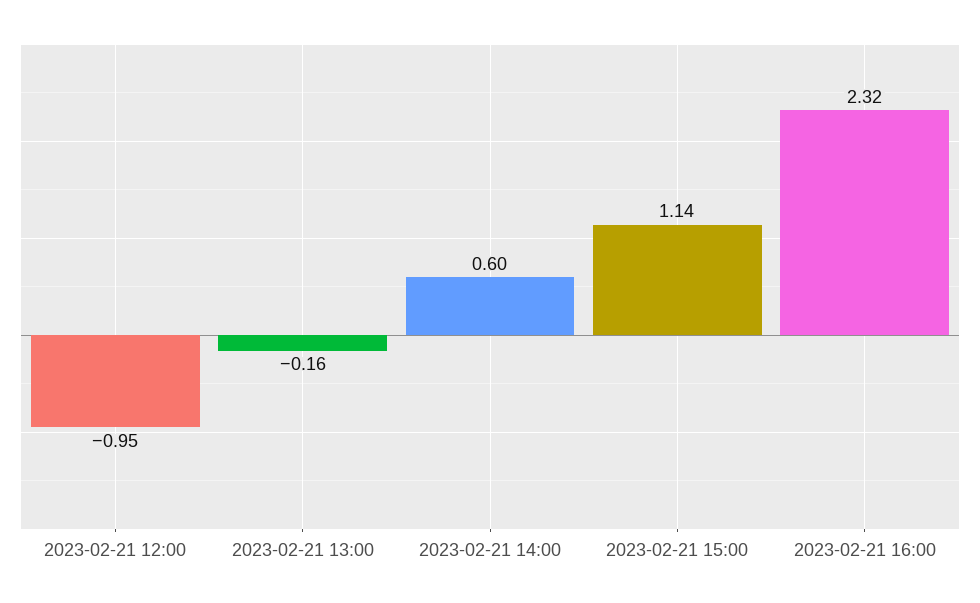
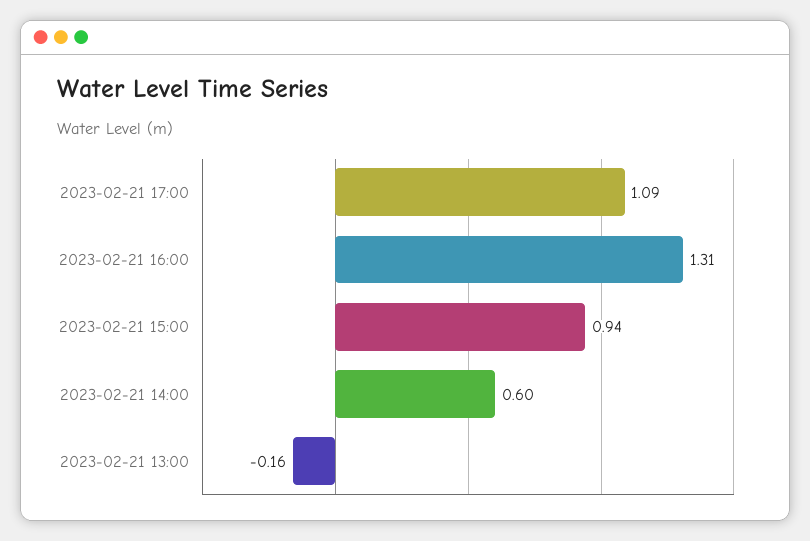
2023-02-21 12:00: -0.95 -> none
2023-02-21 15:00: 1.14 -> 0.94
2023-02-21 16:00: 2.32 -> 1.31
2023-02-21 17:00: none -> 1.09

